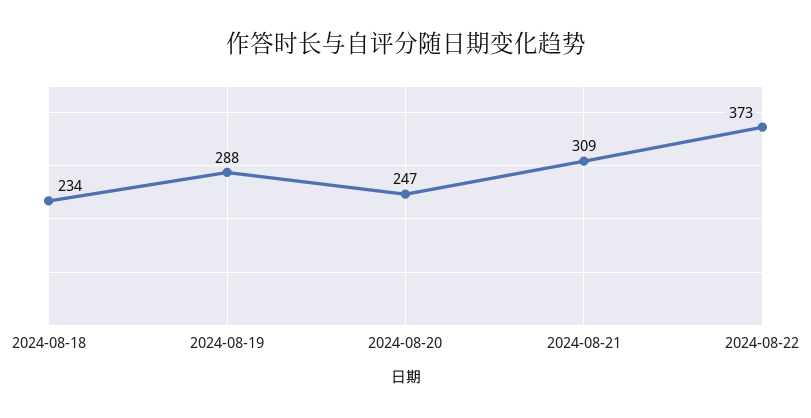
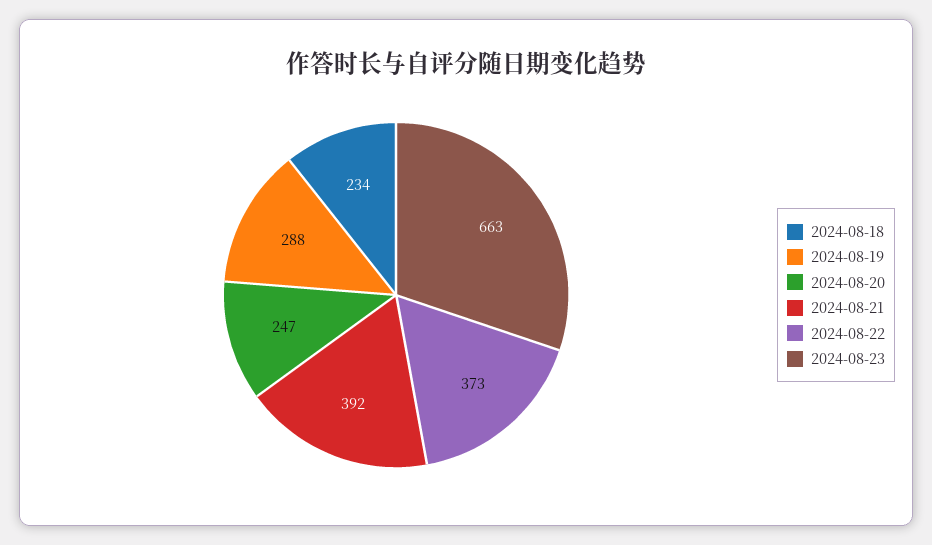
2024-08-21: 309 -> 392
2024-08-23: none -> 663

